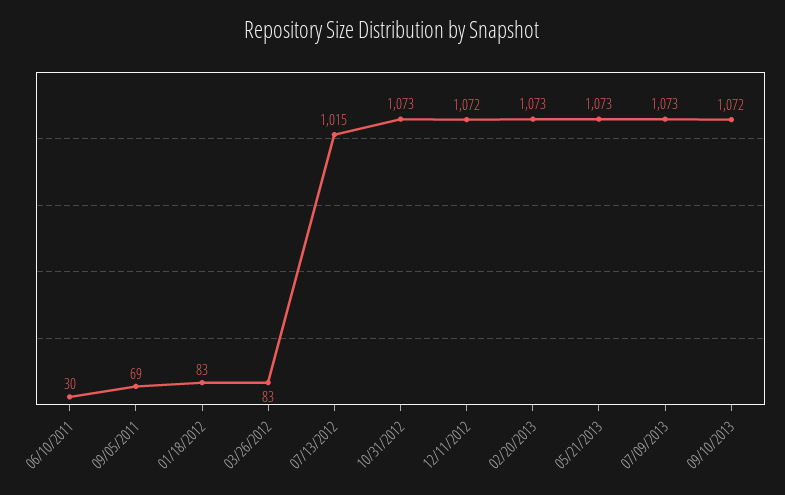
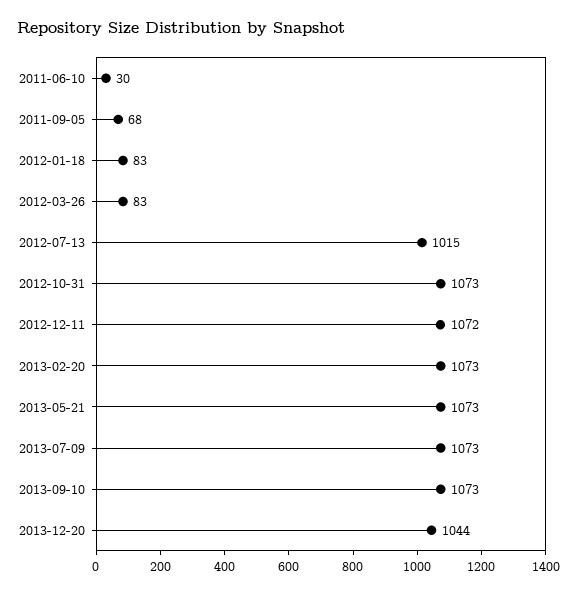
09/05/2011: 69 -> 68
09/10/2013: 1072 -> 1073
2013-12-20: none -> 1044

